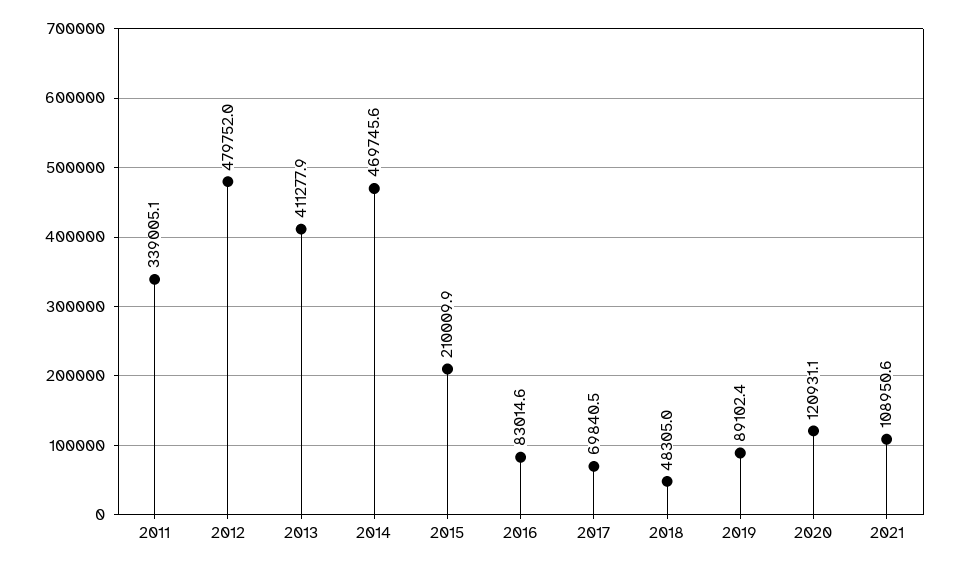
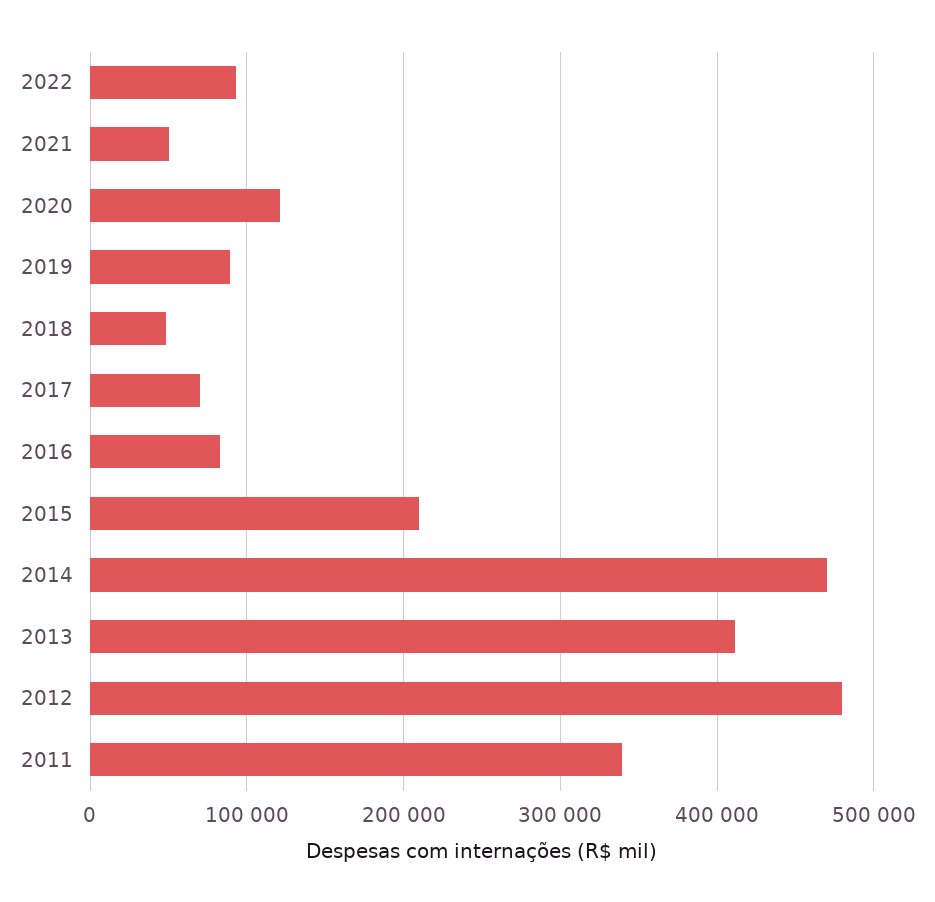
2021: 108950.6 -> 50000
2022: none -> 90000

